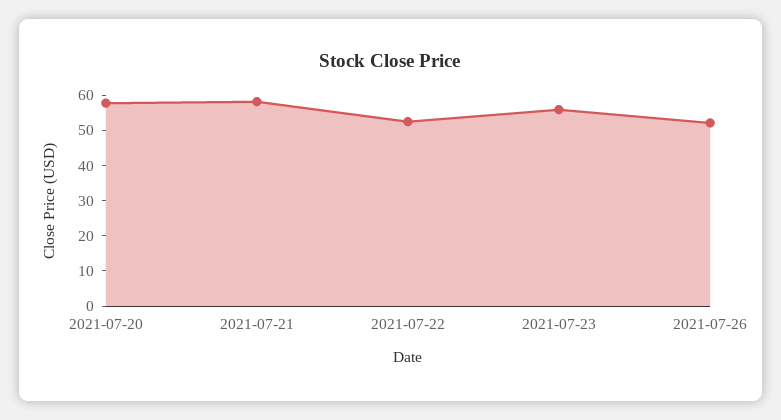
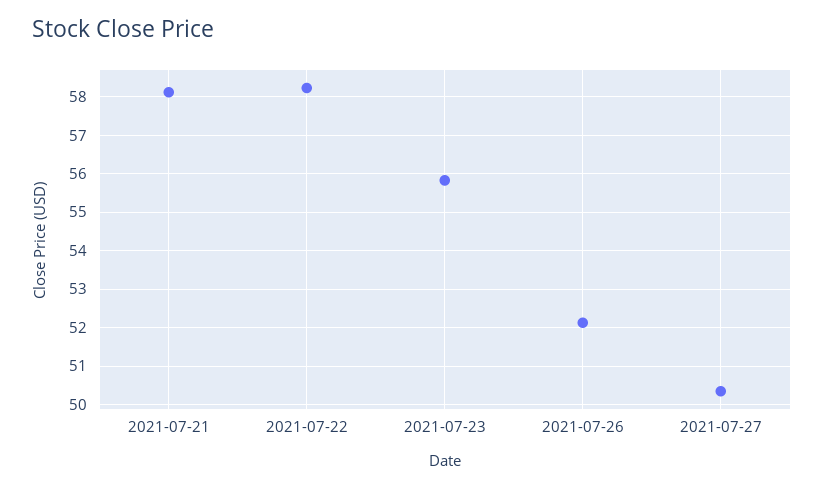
2021-07-20: 57.5 -> none
2021-07-22: 52.5 -> 58.2
2021-07-27: none -> 50.4

